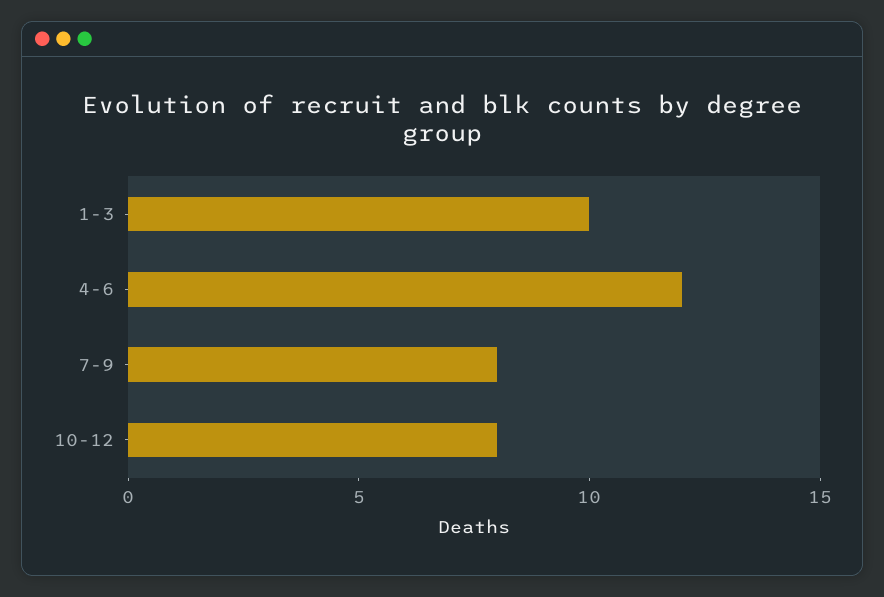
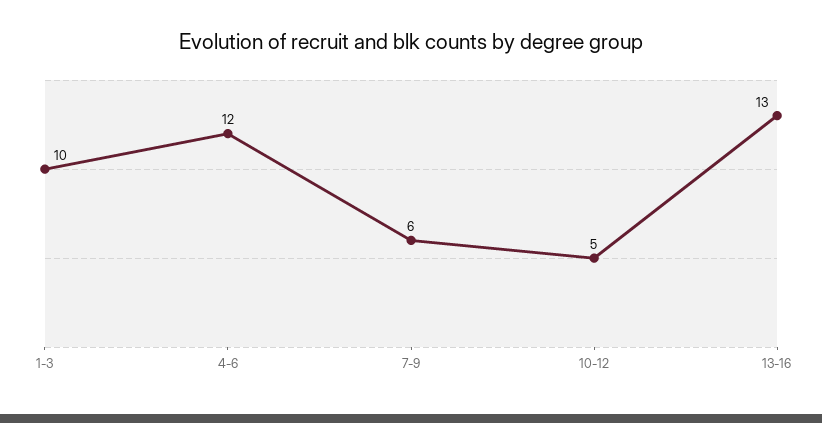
7-9: 8 -> 6
10-12: 8 -> 5
13-16: none -> 13

